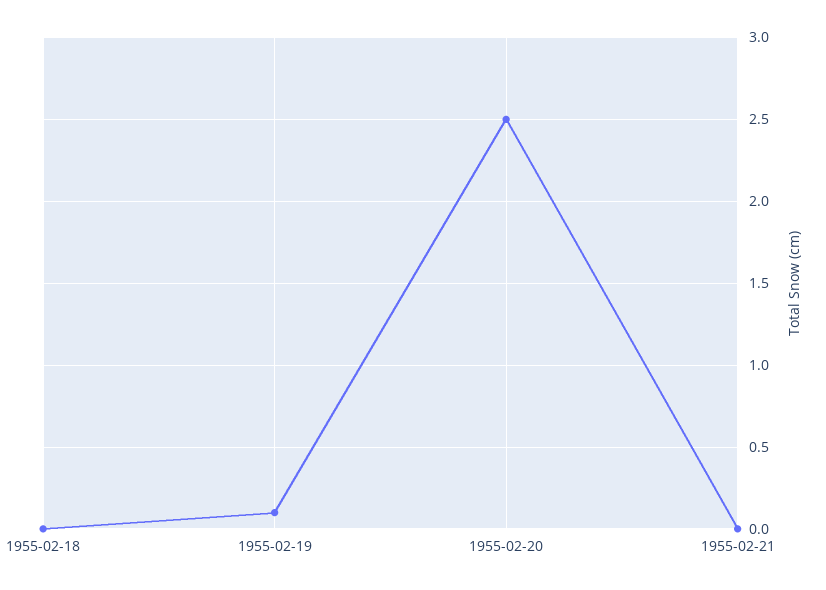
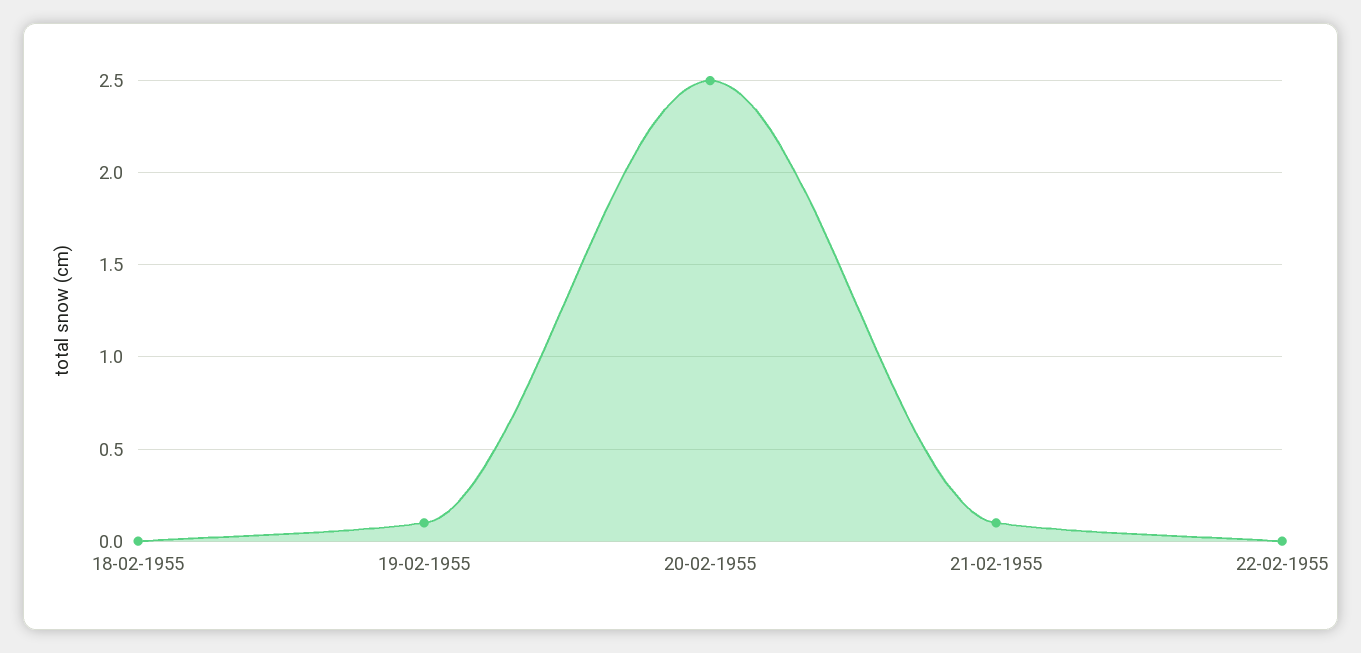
1955-02-21: 0 -> 0.1
22-02-1955: none -> 0

